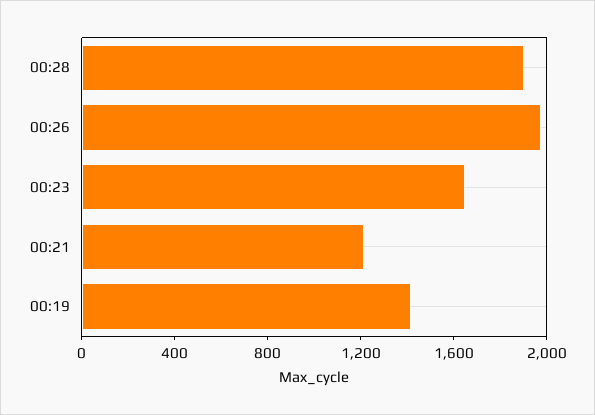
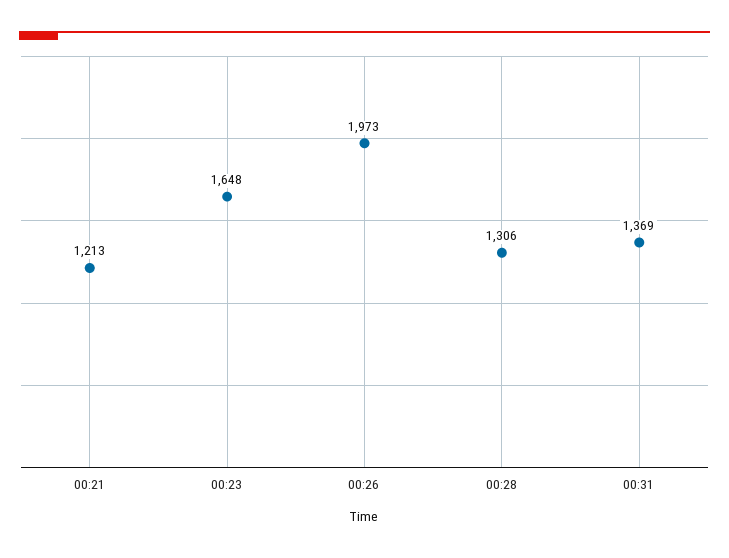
00:28: 1900 -> 1306
00:19: 1400 -> none
00:31: none -> 1369

